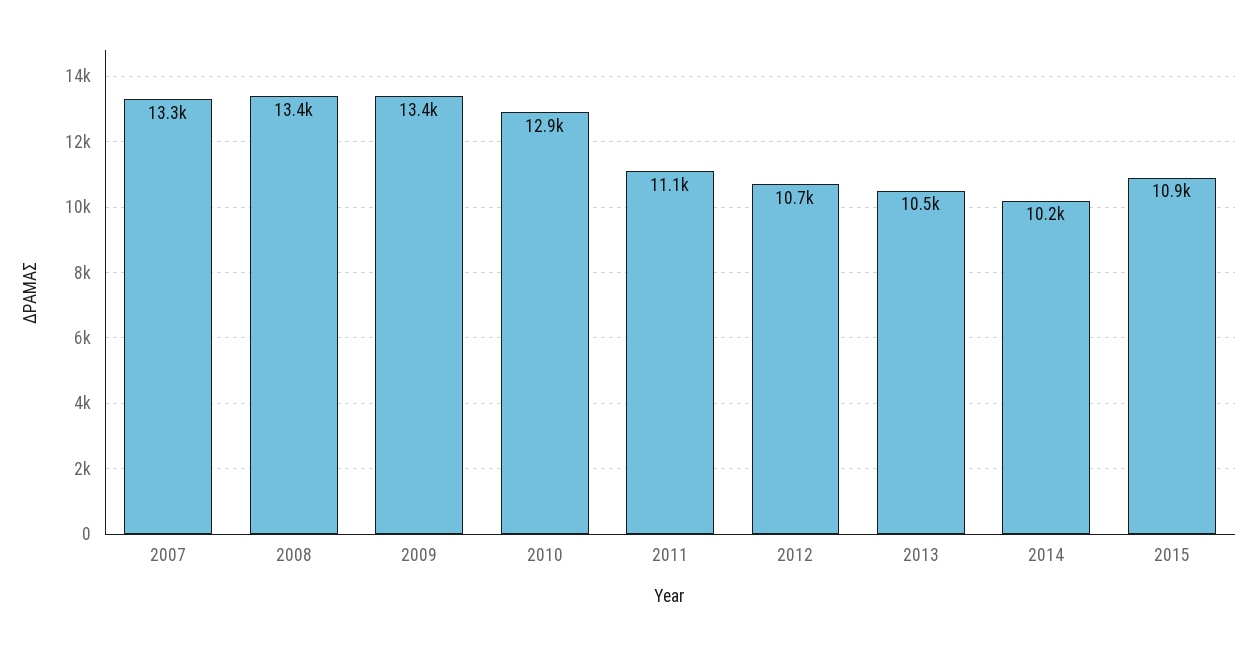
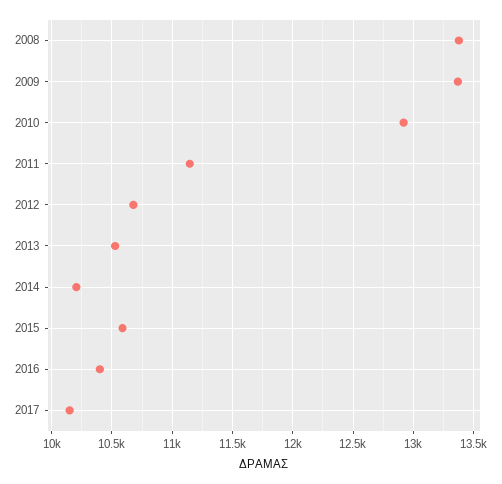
2007: 13300 -> none
2015: 10900 -> 10600
2016: none -> 10400
2017: none -> 10150

